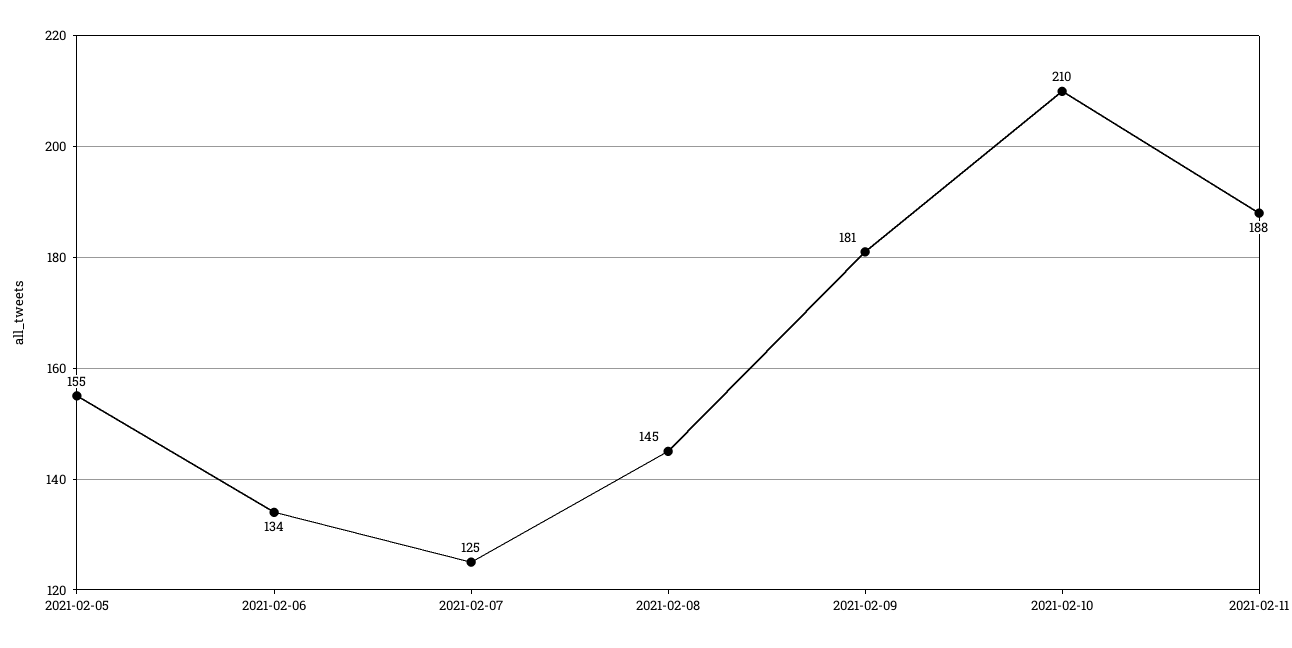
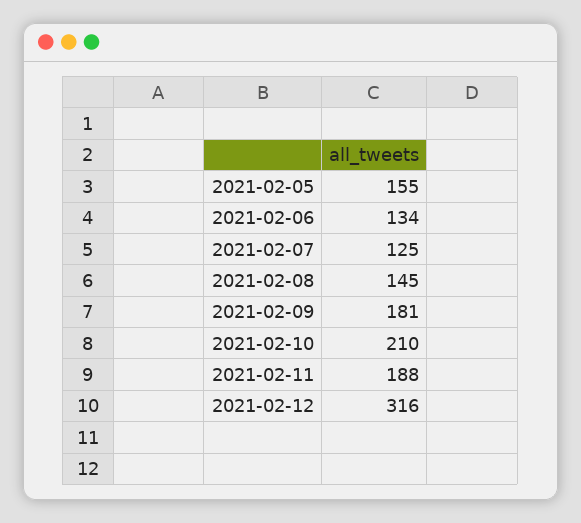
2021-02-12: none -> 316

